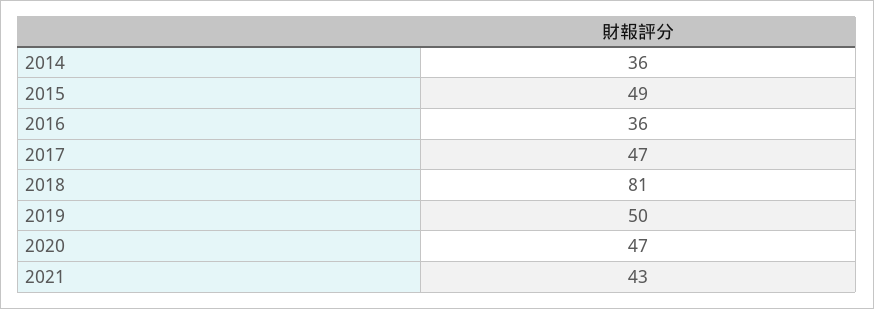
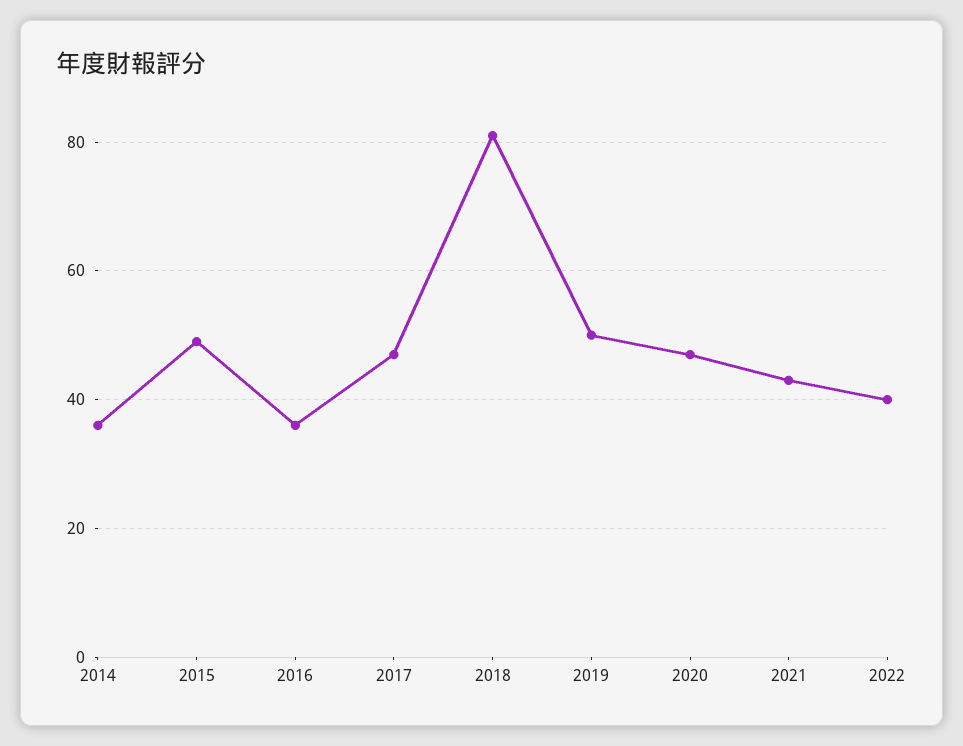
2022: none -> 40

